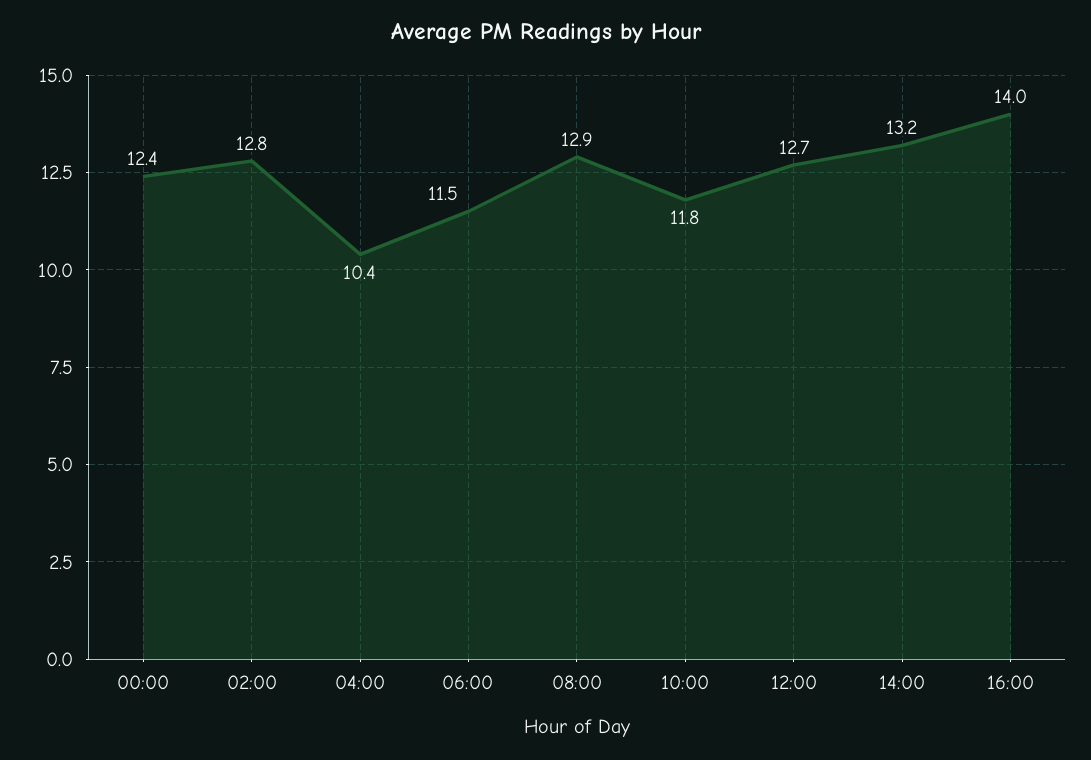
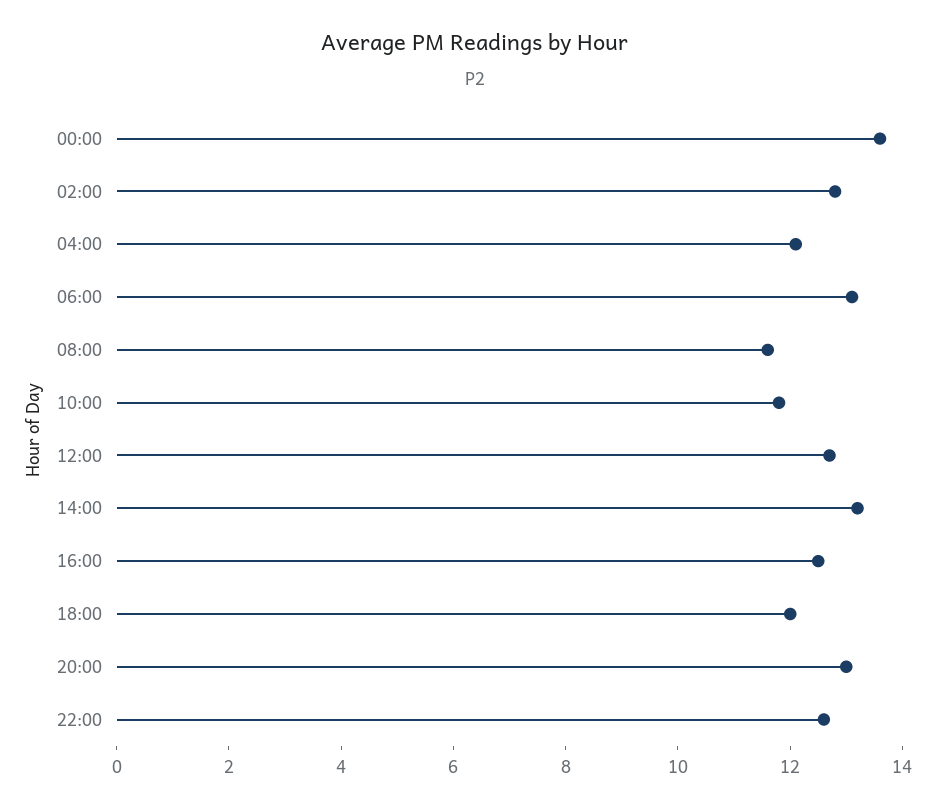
00:00: 12.4 -> 13.5
04:00: 10.4 -> 12
06:00: 11.5 -> 13
08:00: 12.9 -> 11.5
16:00: 14 -> 12.5
18:00: none -> 12
20:00: none -> 13
22:00: none -> 12.5

